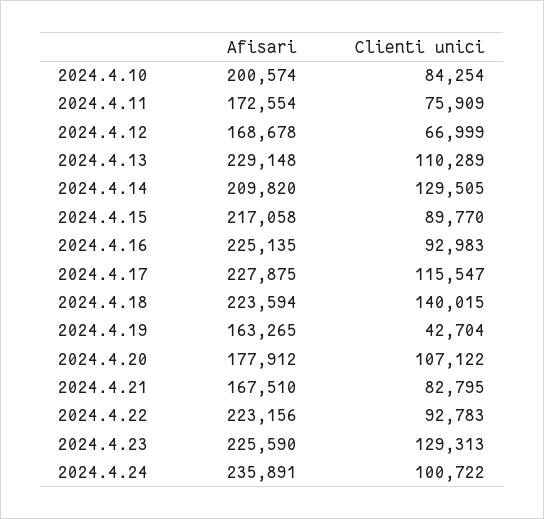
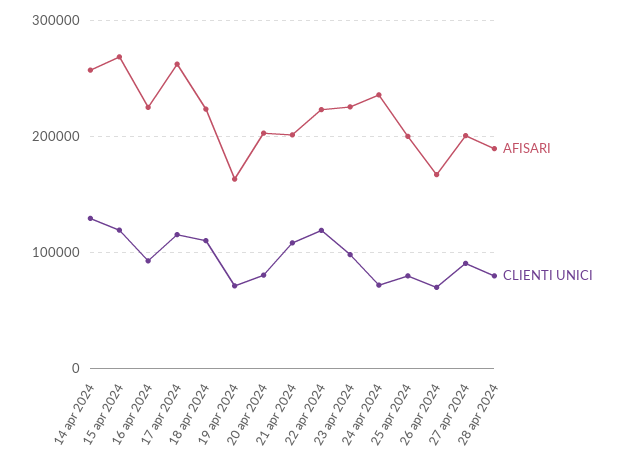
Afisari, 2024.4.10: 200574 -> none
Clienti unici, 2024.4.10: 84254 -> none
Afisari, 2024.4.11: 172554 -> none
Clienti unici, 2024.4.11: 75909 -> none
Afisari, 2024.4.12: 168678 -> none
Clienti unici, 2024.4.12: 66999 -> none
Afisari, 2024.4.13: 229148 -> none
Clienti unici, 2024.4.13: 110289 -> none
Afisari, 2024.4.14: 209820 -> 260000
Afisari, 2024.4.15: 217058 -> 270000
Clienti unici, 2024.4.15: 89770 -> 120000
Afisari, 2024.4.17: 227875 -> 260000
Clienti unici, 2024.4.18: 140015 -> 110000
Clienti unici, 2024.4.19: 42704 -> 70000
Afisari, 2024.4.20: 177912 -> 200000
Clienti unici, 2024.4.20: 107122 -> 80000
Afisari, 2024.4.21: 167510 -> 200000
Clienti unici, 2024.4.21: 82795 -> 110000
Clienti unici, 2024.4.22: 92783 -> 120000
Clienti unici, 2024.4.23: 129313 -> 100000
Clienti unici, 2024.4.24: 100722 -> 70000
Afisari, 25 apr 2024: none -> 200000
Clienti unici, 25 apr 2024: none -> 80000
Afisari, 26 apr 2024: none -> 170000
Clienti unici, 26 apr 2024: none -> 70000
Afisari, 27 apr 2024: none -> 200000
Clienti unici, 27 apr 2024: none -> 90000
Afisari, 28 apr 2024: none -> 190000
Clienti unici, 28 apr 2024: none -> 80000

